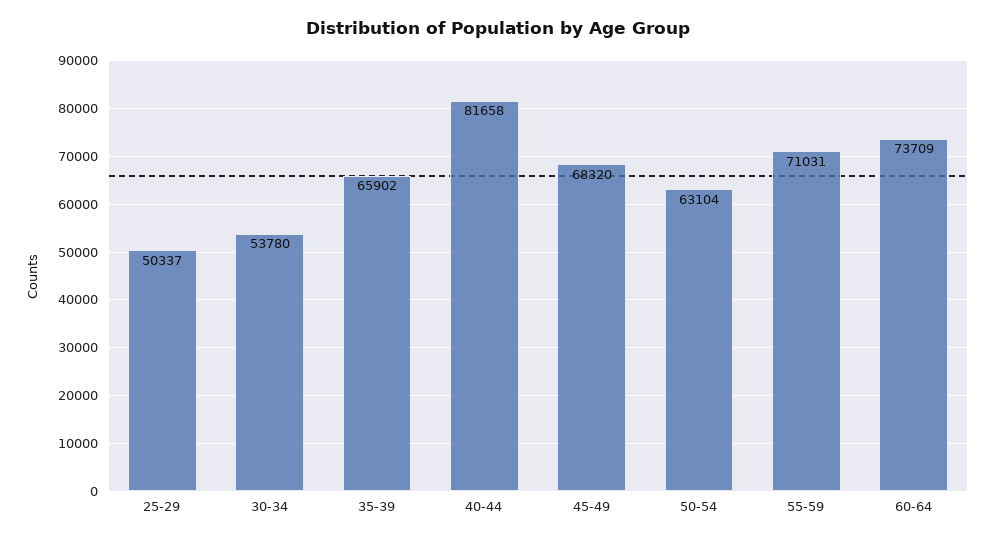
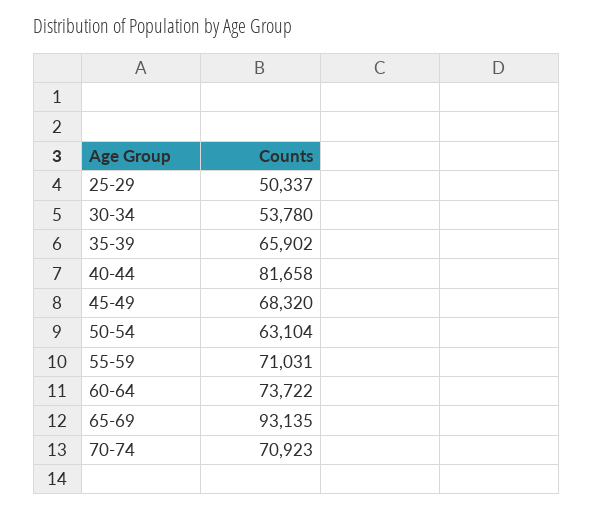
60-64: 73709 -> 73722
65-69: none -> 93135
70-74: none -> 70923

